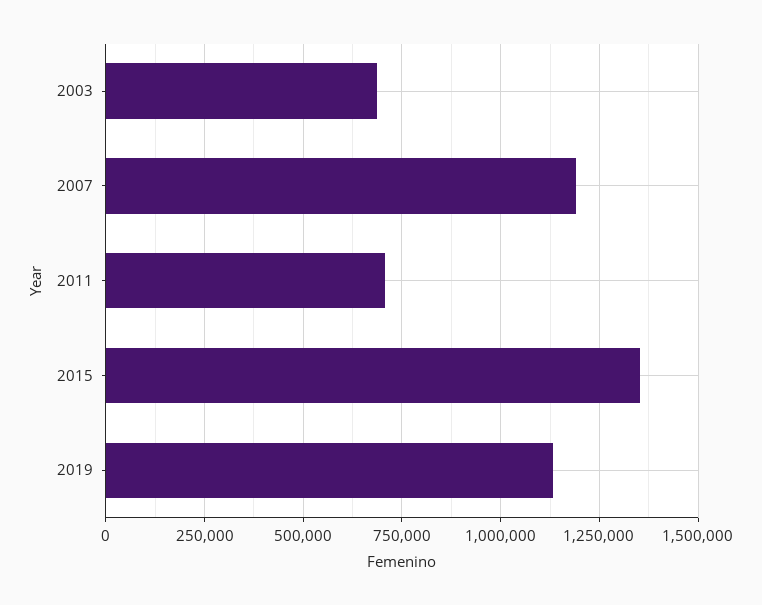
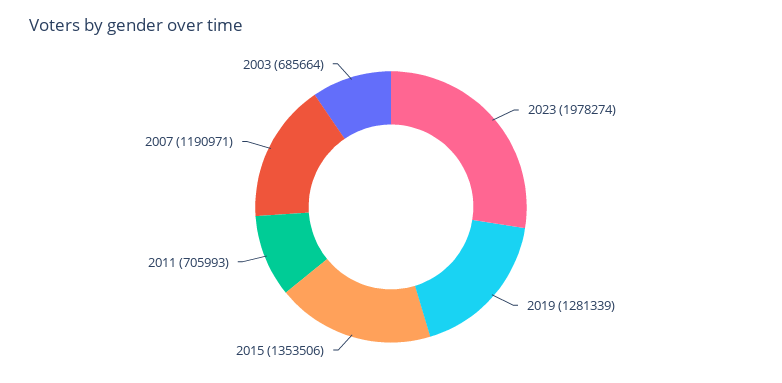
2019: 1125000 -> 1281339
2023: none -> 1978274

